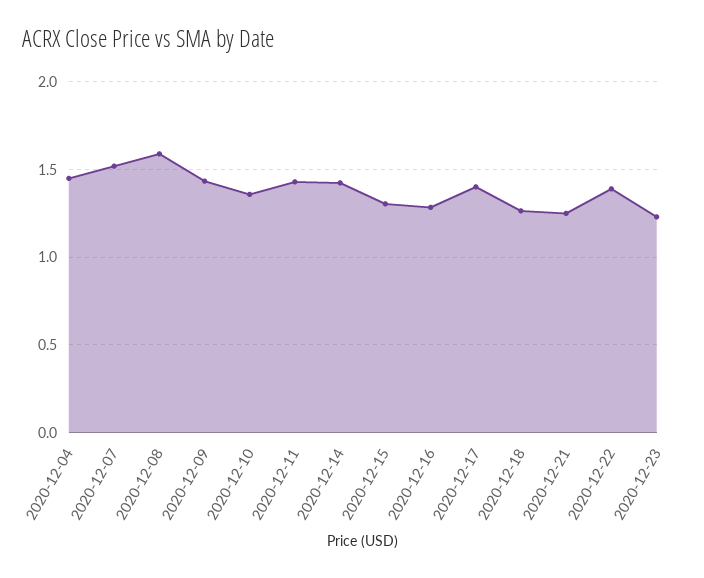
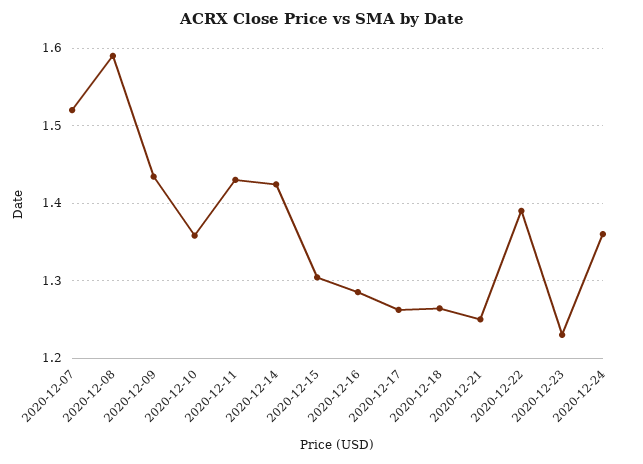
2020-12-04: 1.45 -> none
2020-12-17: 1.4 -> 1.26
2020-12-24: none -> 1.36

